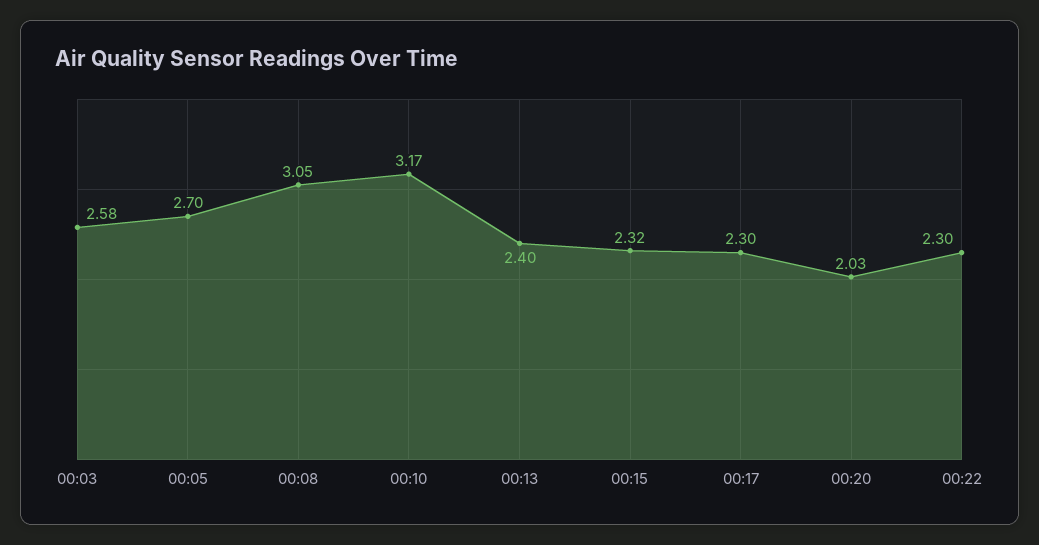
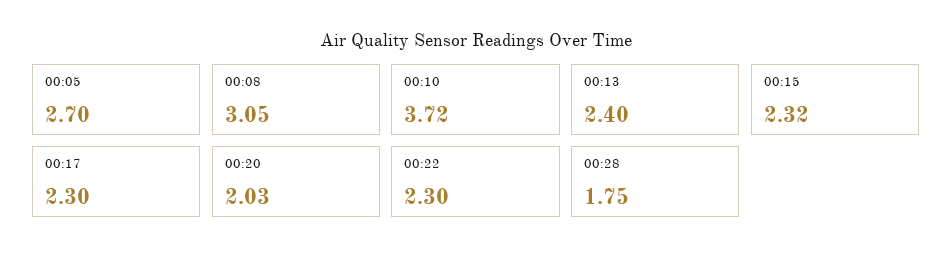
00:03: 2.58 -> none
00:10: 3.17 -> 3.72
00:28: none -> 1.75

